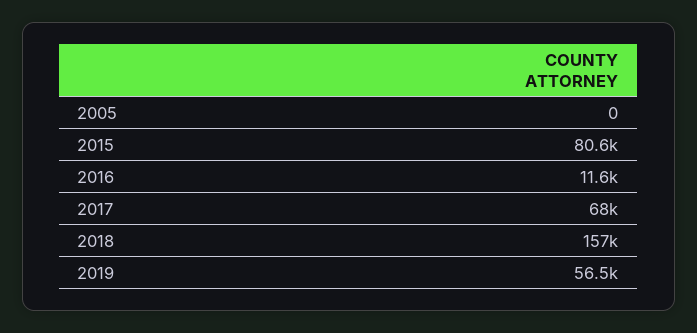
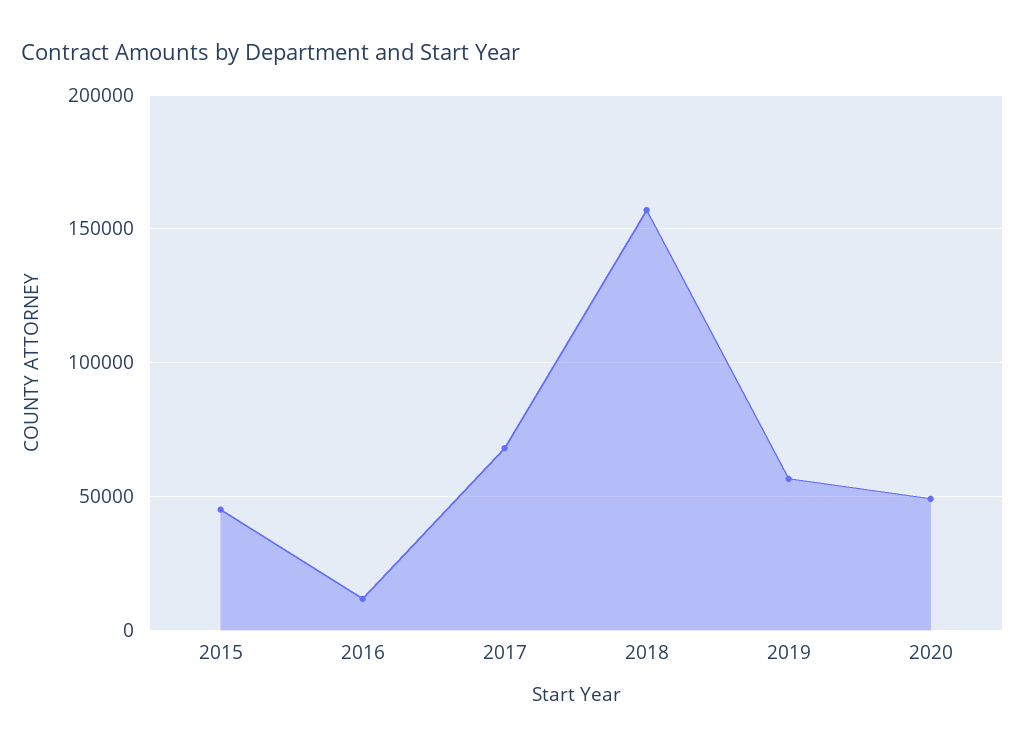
2005: 0 -> none
2015: 80600 -> 45000
2020: none -> 50000

